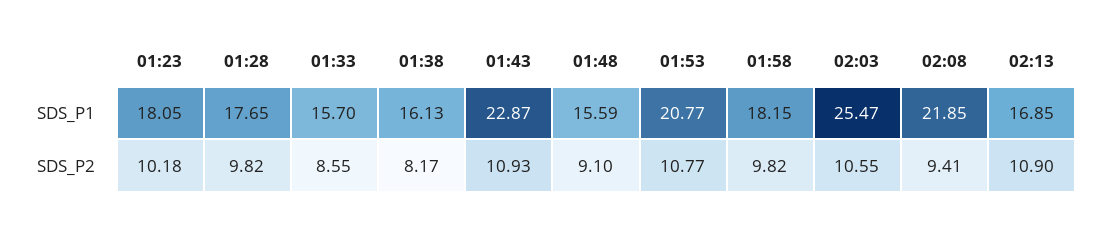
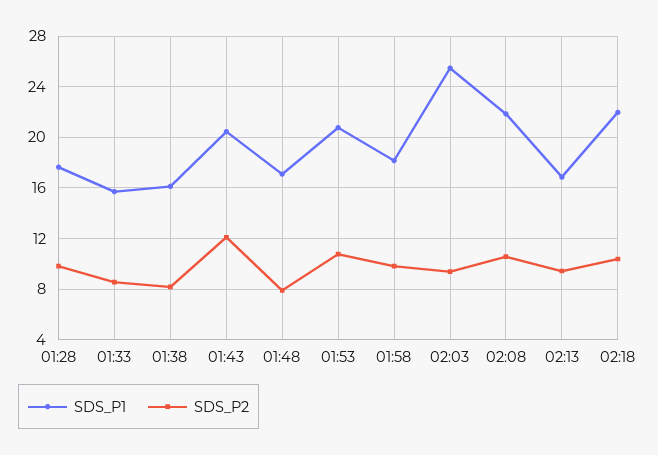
SDS_P1, 01:23: 18.05 -> none
SDS_P1, 01:43: 22.87 -> 20.5
SDS_P1, 01:48: 15.59 -> 17
SDS_P2, 01:23: 10.18 -> none
SDS_P2, 01:43: 10.93 -> 12
SDS_P2, 01:48: 9.1 -> 8
SDS_P2, 02:03: 10.55 -> 9.5
SDS_P2, 02:08: 9.41 -> 10.5
SDS_P2, 02:13: 10.9 -> 9.5
SDS_P1, 02:18: none -> 22
SDS_P2, 02:18: none -> 10.5

